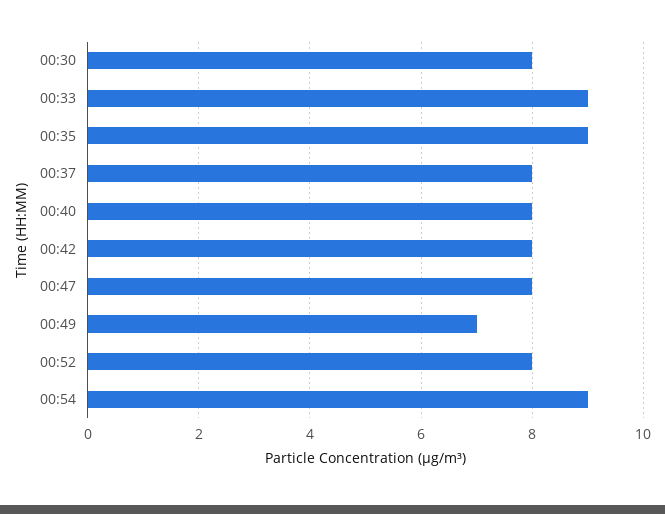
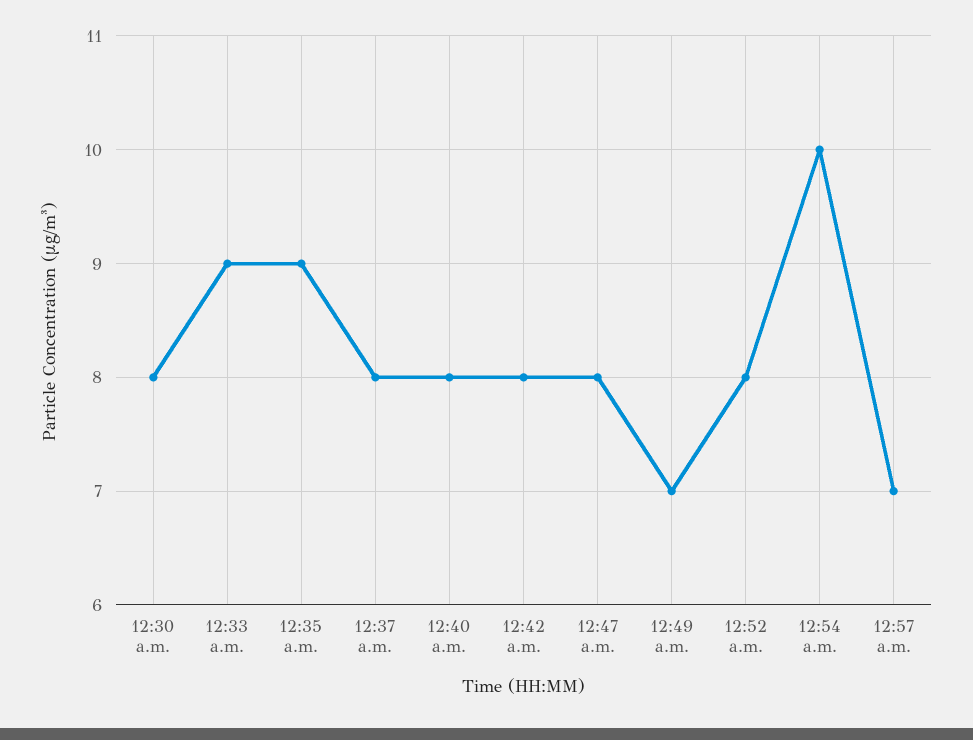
00:54: 9 -> 10
12:57 a.m.: none -> 7

